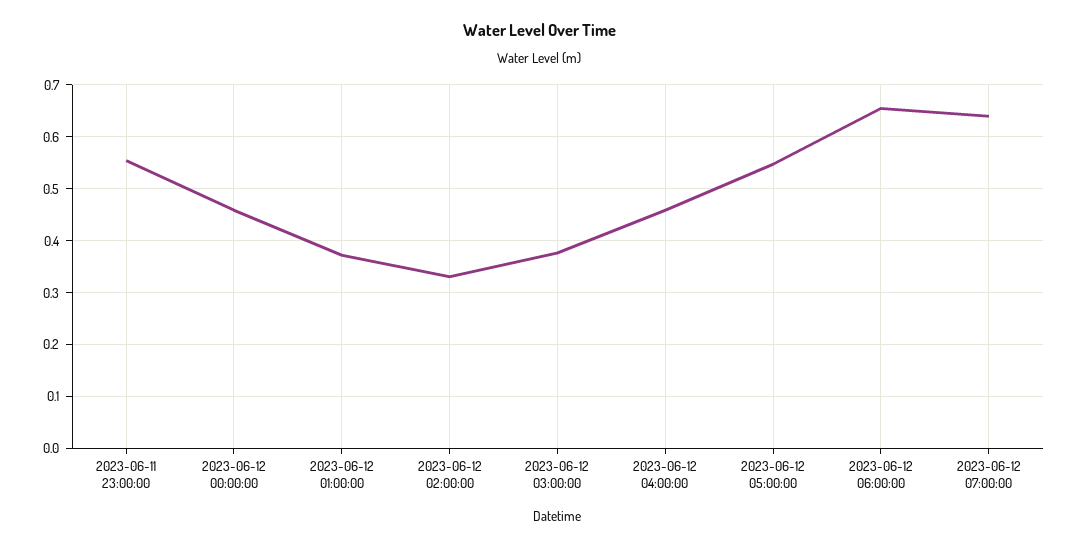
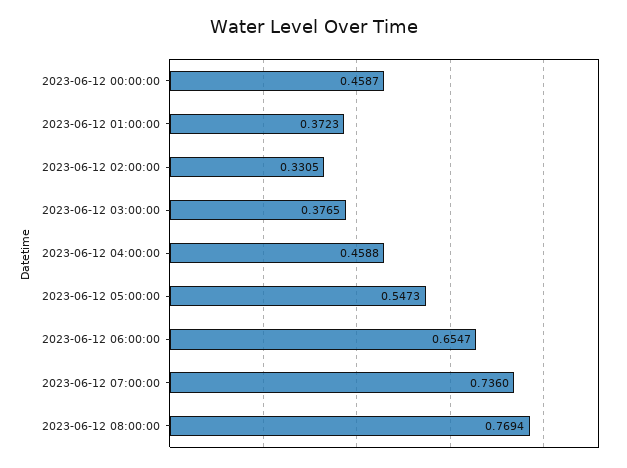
2023-06-11 23:00:00: 0.56 -> none
2023-06-12 07:00:00: 0.64 -> 0.736
2023-06-12 08:00:00: none -> 0.7694

